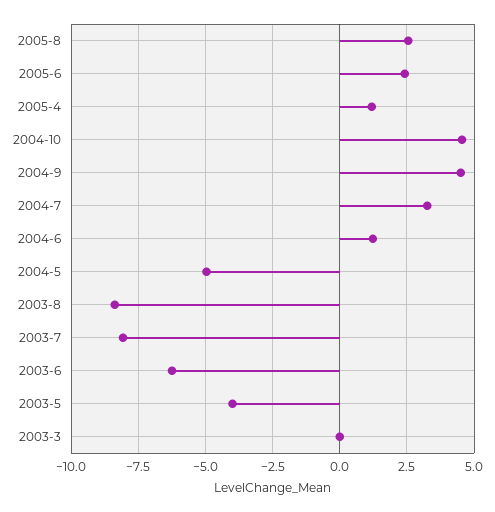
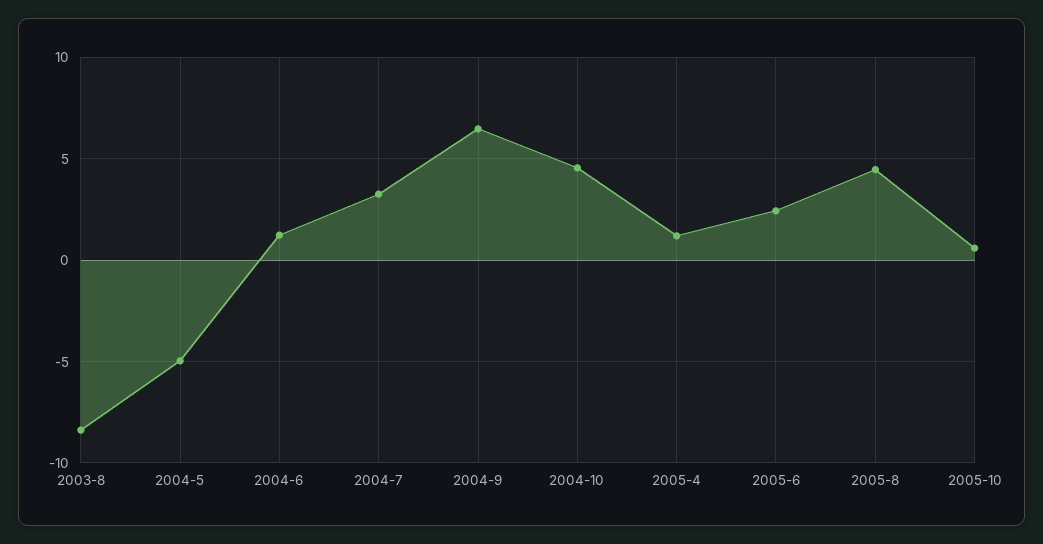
2005-8: 2.5 -> 4.5
2004-9: 4.5 -> 6.5
2003-7: -8 -> none
2003-6: -6.25 -> none
2003-5: -4 -> none
2003-3: 0 -> none
2005-10: none -> 0.5

